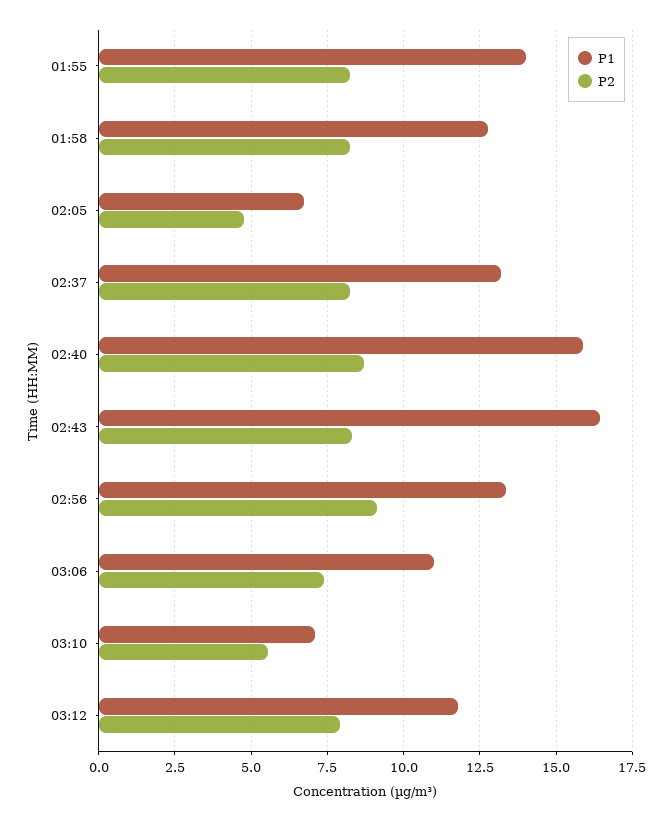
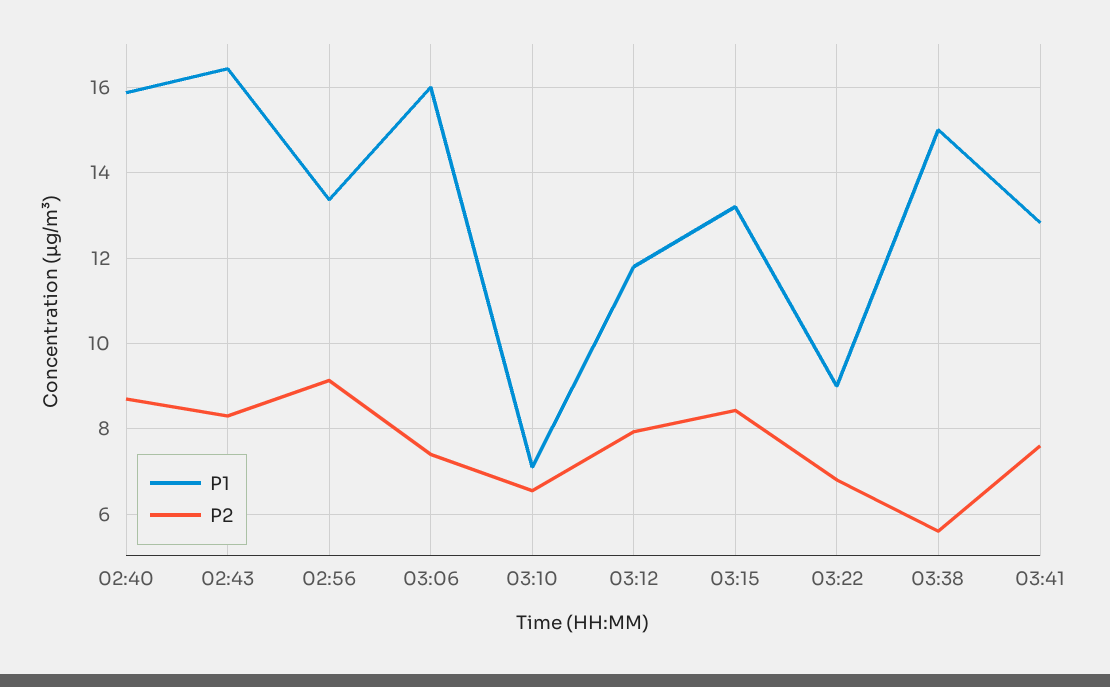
P1, 01:55: 14 -> none
P2, 01:55: 8.25 -> none
P1, 01:58: 12.75 -> none
P2, 01:58: 8.25 -> none
P1, 02:05: 6.75 -> none
P2, 02:05: 4.75 -> none
P1, 02:37: 13.25 -> none
P2, 02:37: 8.25 -> none
P1, 03:06: 11 -> 16
P2, 03:10: 5.5 -> 6.6
P1, 03:15: none -> 13.2
P2, 03:15: none -> 8.4
P1, 03:22: none -> 9
P2, 03:22: none -> 6.8
P1, 03:38: none -> 15
P2, 03:38: none -> 5.6
P1, 03:41: none -> 12.8
P2, 03:41: none -> 7.6

